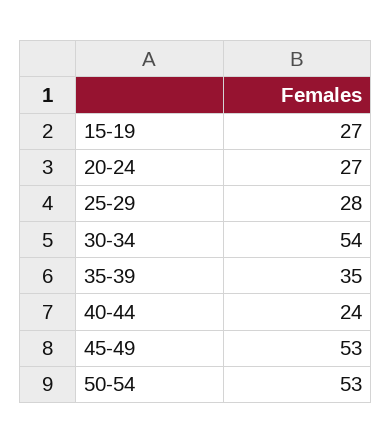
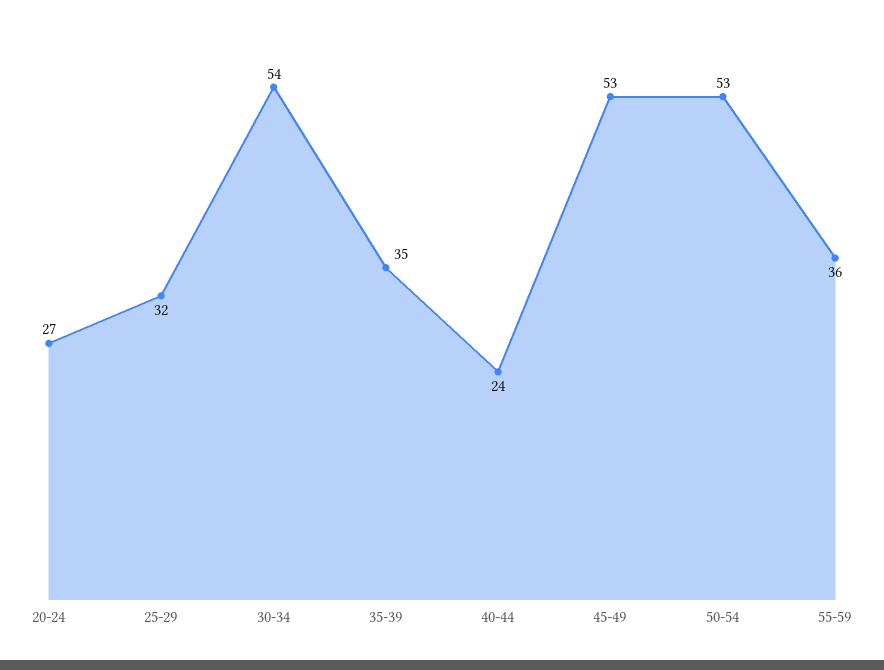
15-19: 27 -> none
25-29: 28 -> 32
55-59: none -> 36

